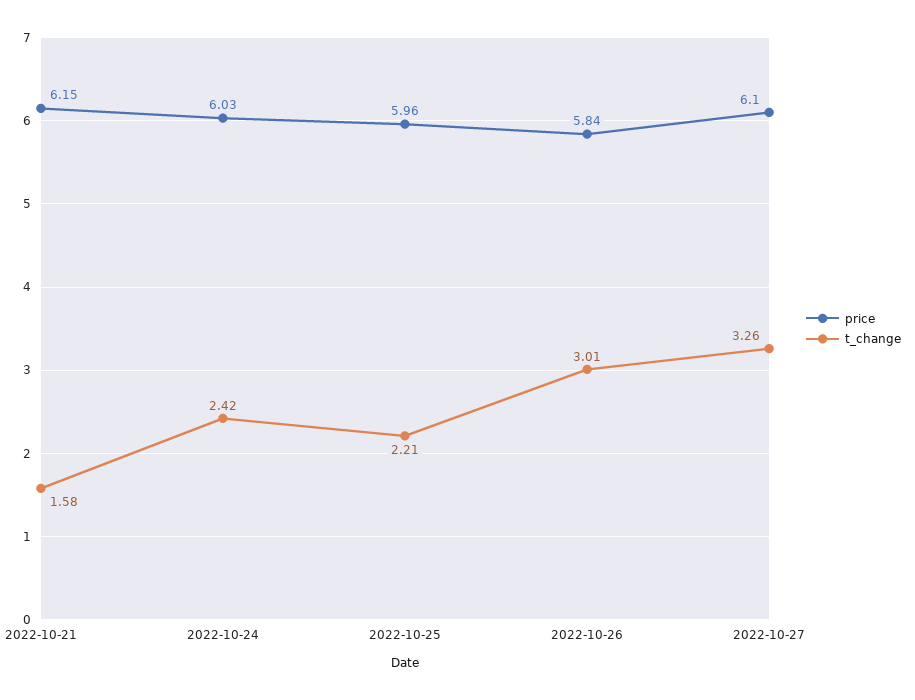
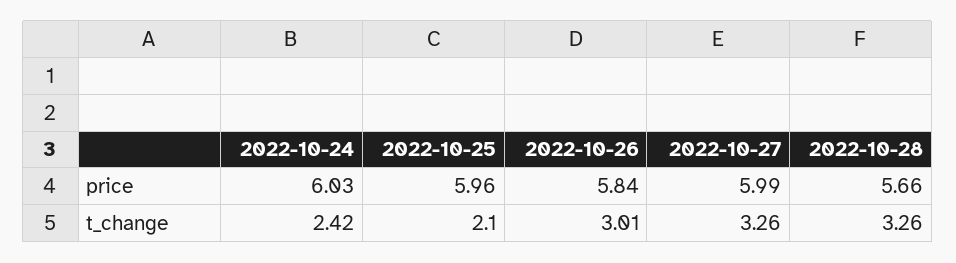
price, 2022-10-21: 6.15 -> none
t_change, 2022-10-21: 1.58 -> none
t_change, 2022-10-25: 2.21 -> 2.1
price, 2022-10-27: 6.1 -> 5.99
price, 2022-10-28: none -> 5.66
t_change, 2022-10-28: none -> 3.26

